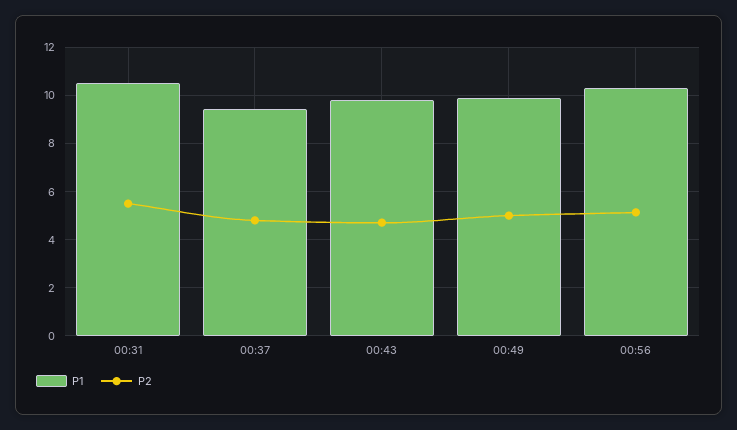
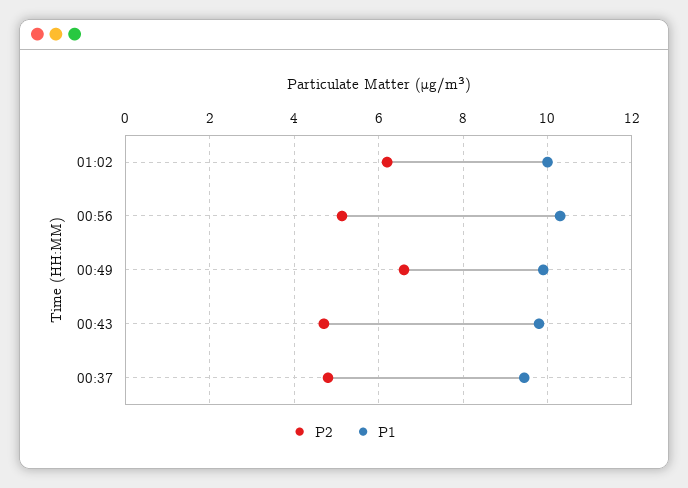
P1, 00:31: 10.5 -> none
P2, 00:31: 5.5 -> none
P2, 00:49: 5 -> 6.6
P2, 01:02: none -> 6.2
P1, 01:02: none -> 10

